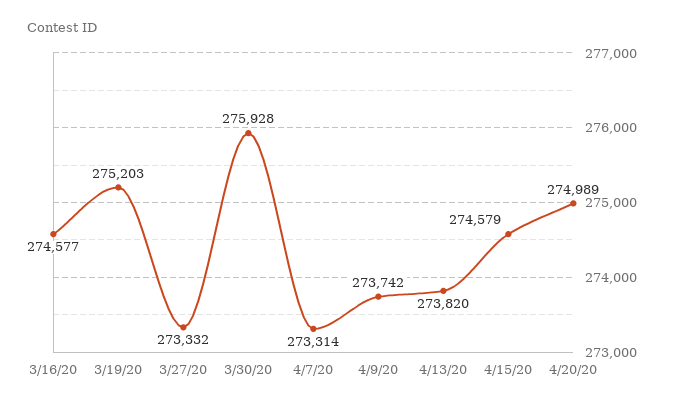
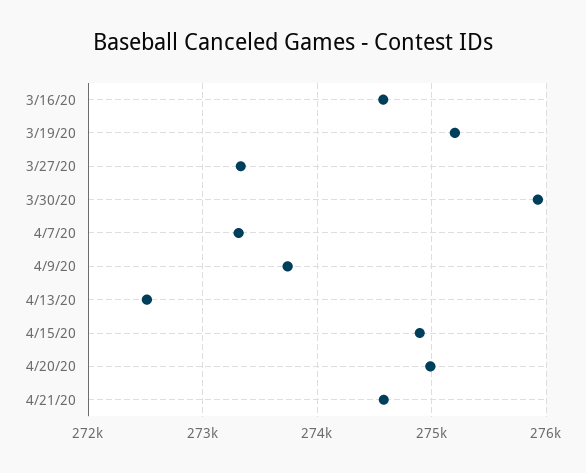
4/13/20: 273820 -> 272500
4/15/20: 274579 -> 274900
4/21/20: none -> 274600

